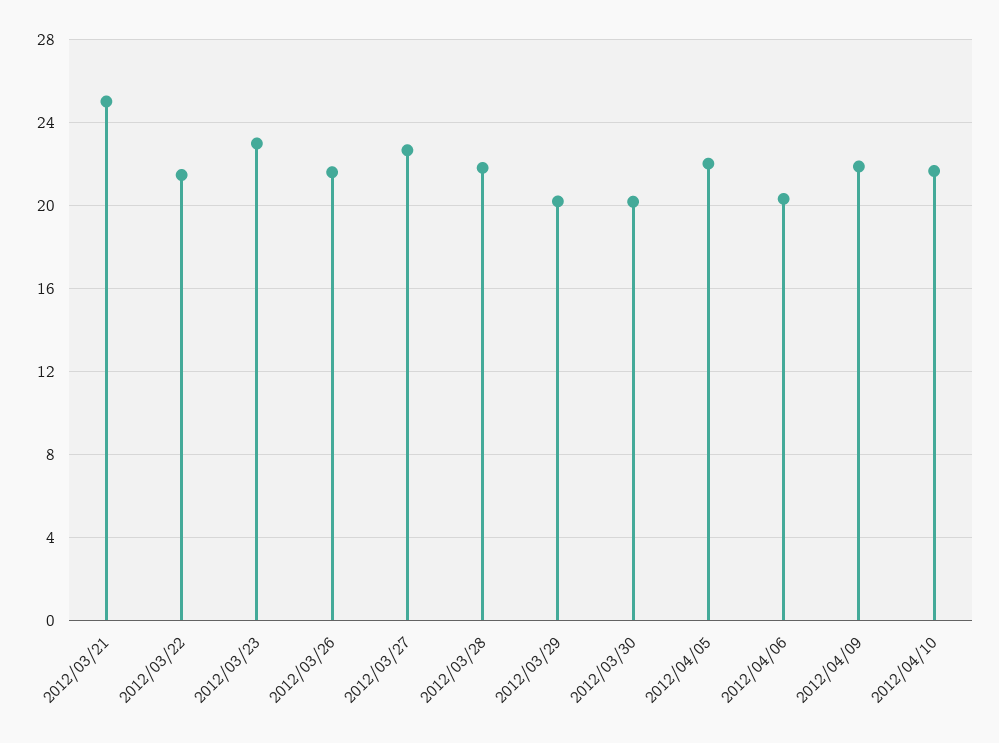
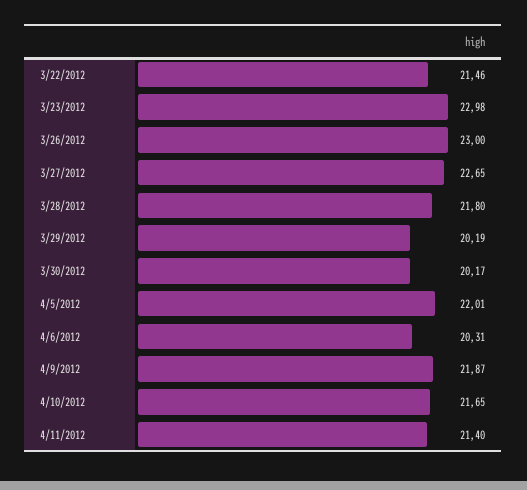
2012/03/21: 25 -> none
2012/03/26: 21.5 -> 23
4/11/2012: none -> 21.4

